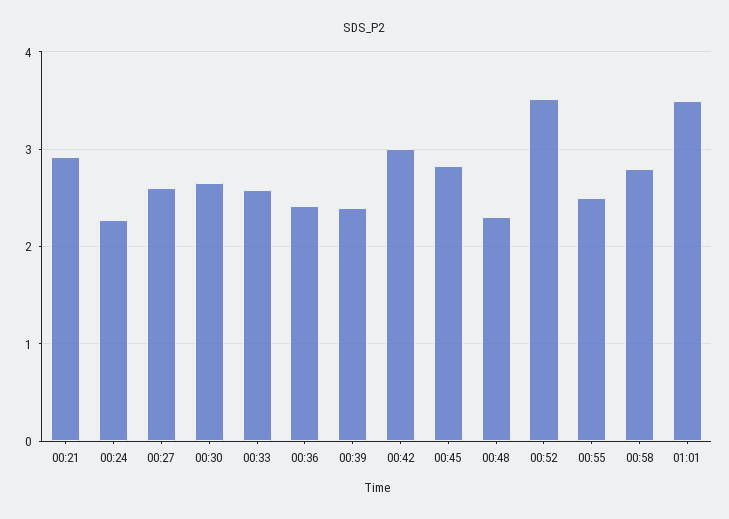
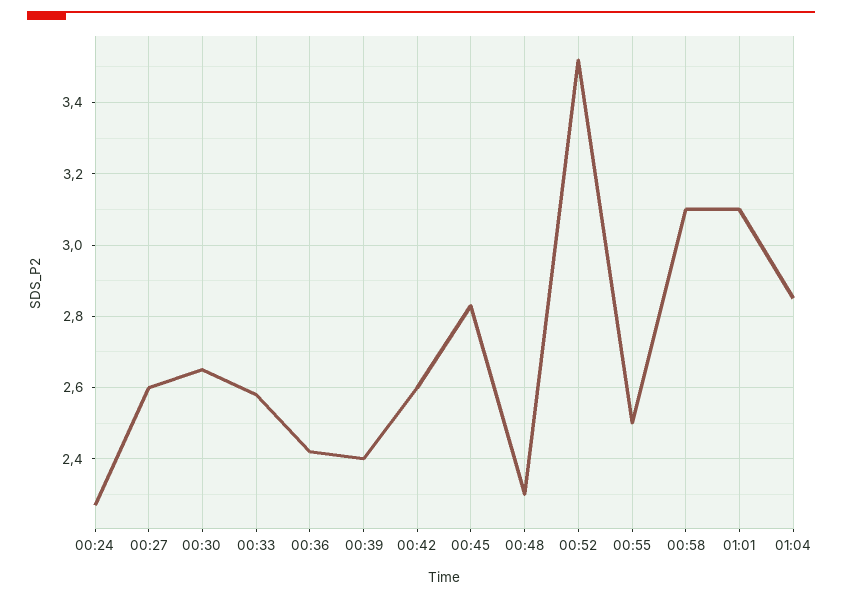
00:21: 2.9 -> none
00:42: 3 -> 2.6
00:58: 2.8 -> 3.1
01:01: 3.5 -> 3.1
01:04: none -> 2.85

